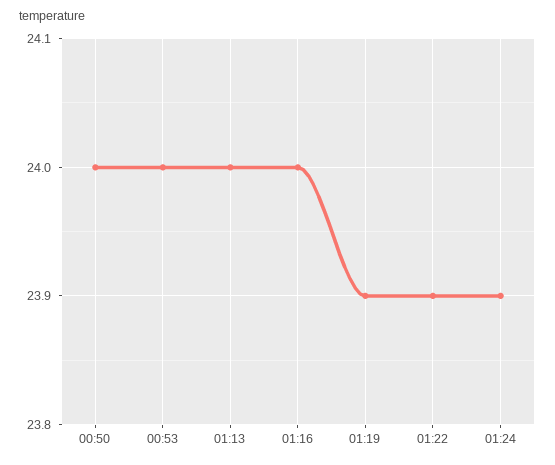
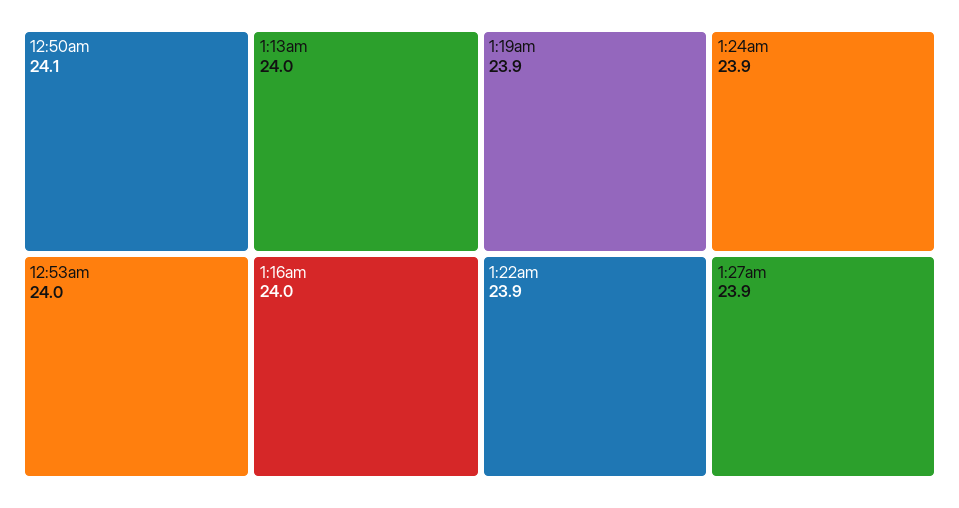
00:50: 24 -> 24.1
1:27am: none -> 23.9

